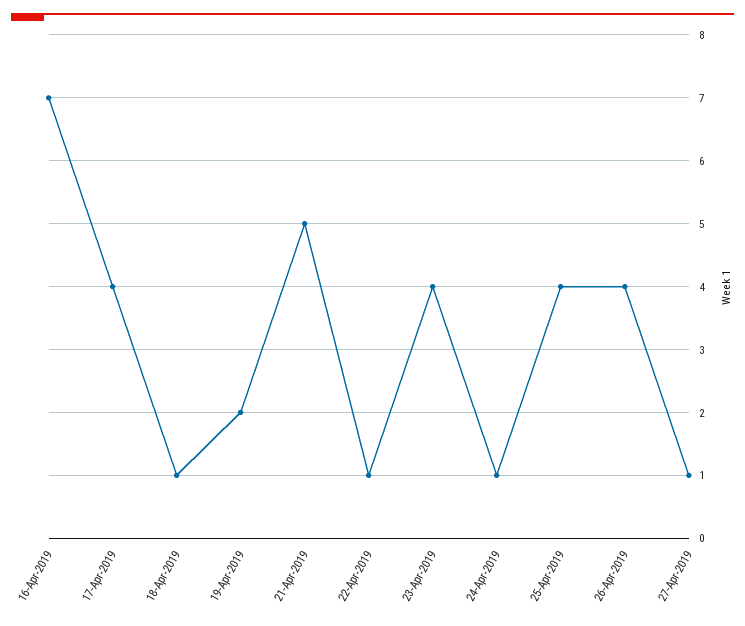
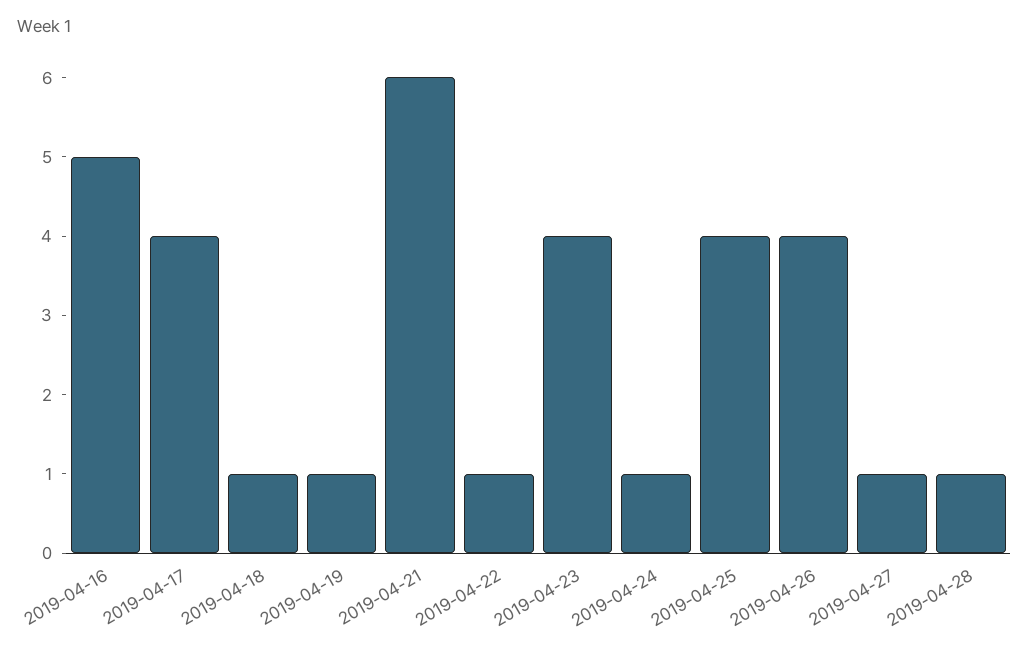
16-Apr-2019: 7 -> 5
19-Apr-2019: 2 -> 1
21-Apr-2019: 5 -> 6
2019-04-28: none -> 1

